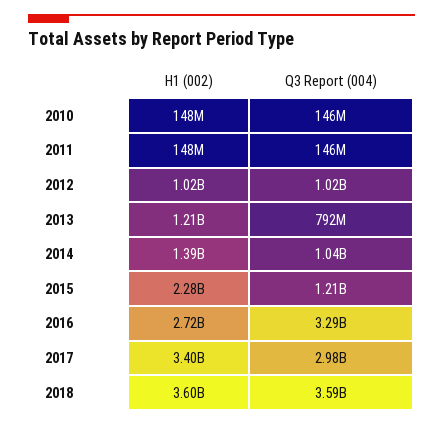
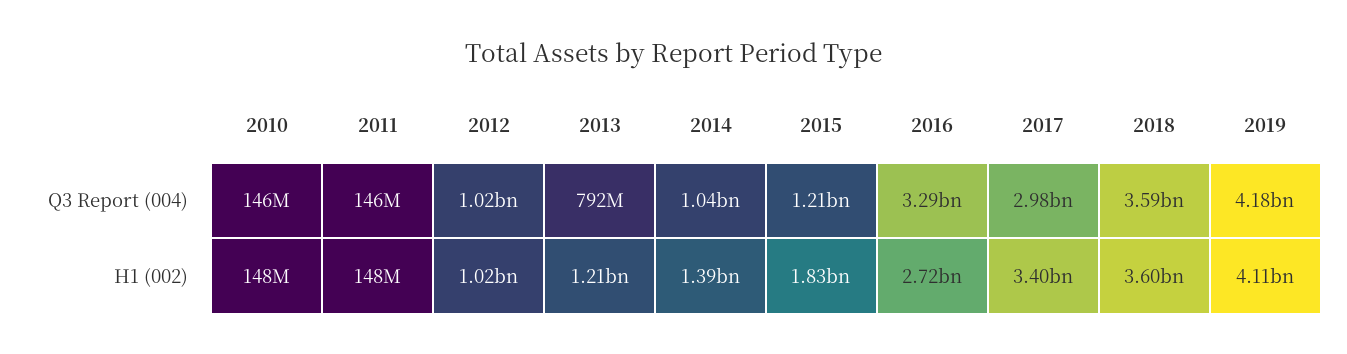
H1 (002), 2015: 2280000000 -> 1830000000
Q3 Report (004), 2019: none -> 4180000000
H1 (002), 2019: none -> 4110000000

